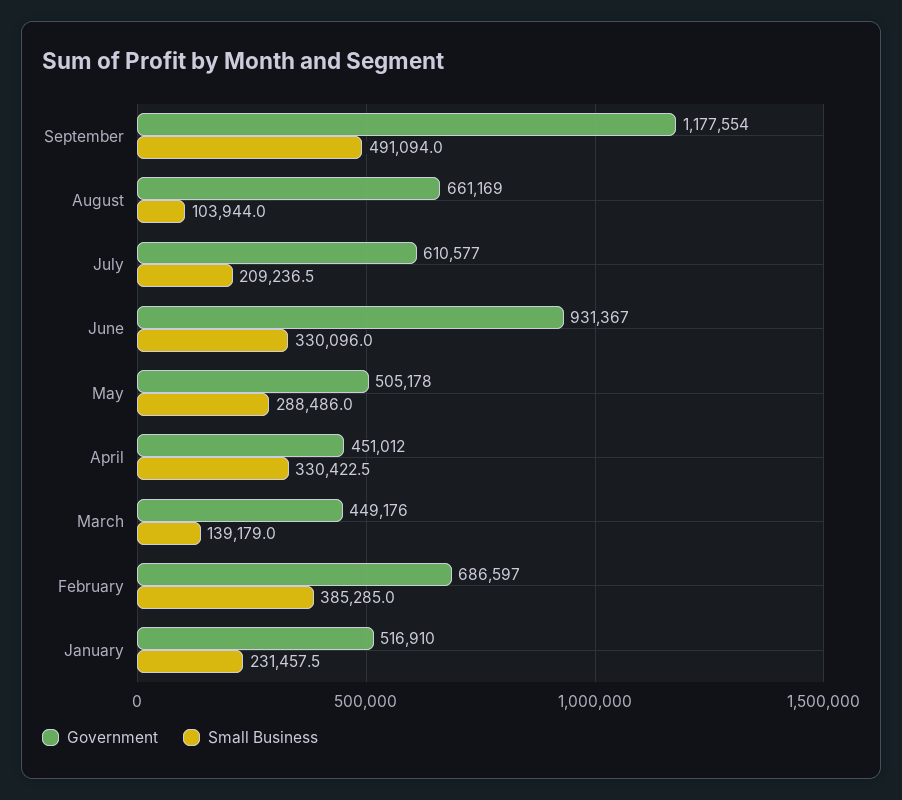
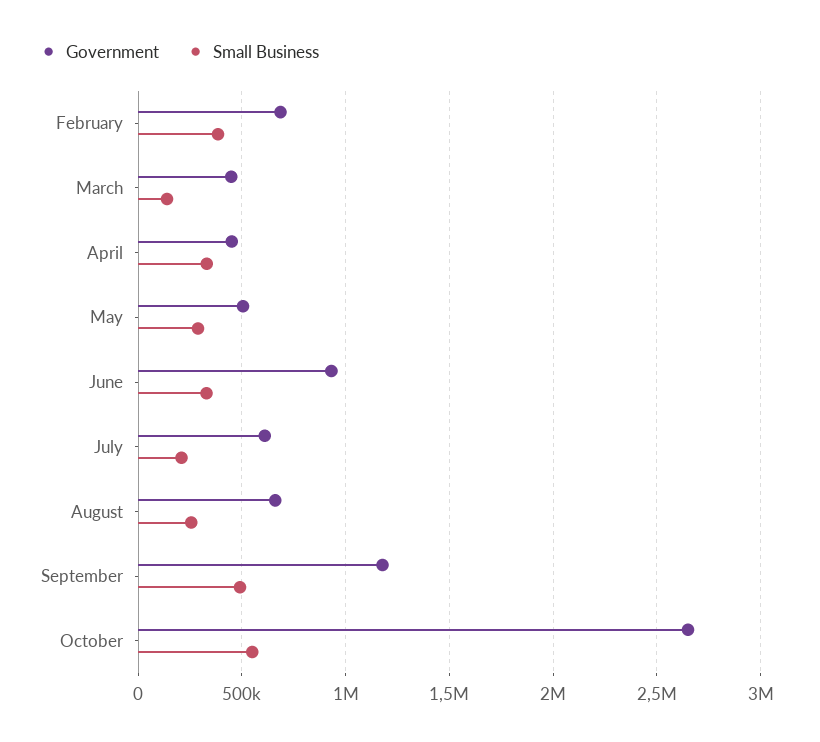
Small Business, August: 103944 -> 250000
Government, January: 516910 -> none
Small Business, January: 231457.5 -> none
Government, October: none -> 2650000
Small Business, October: none -> 550000

